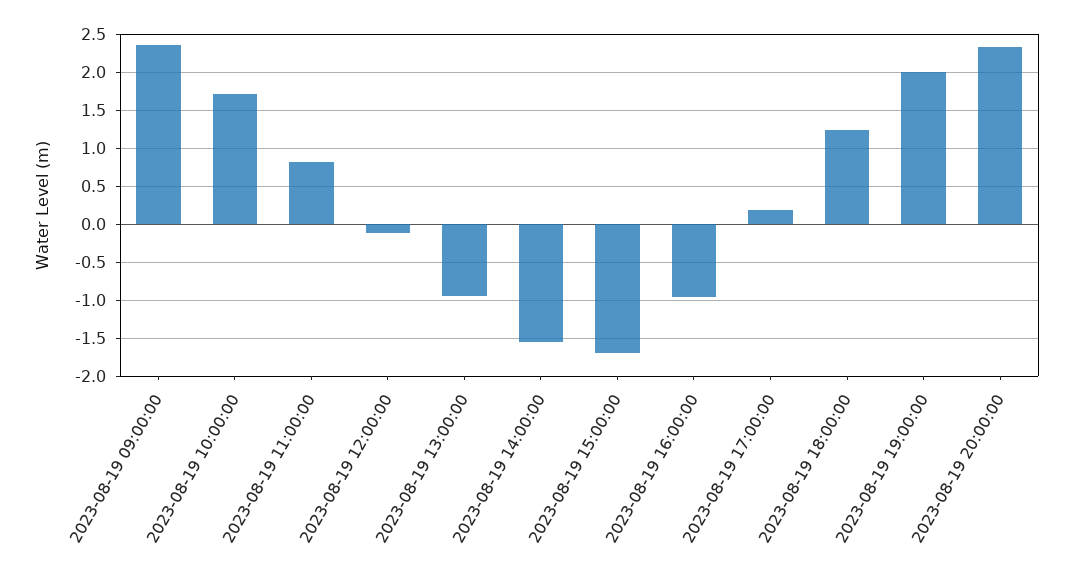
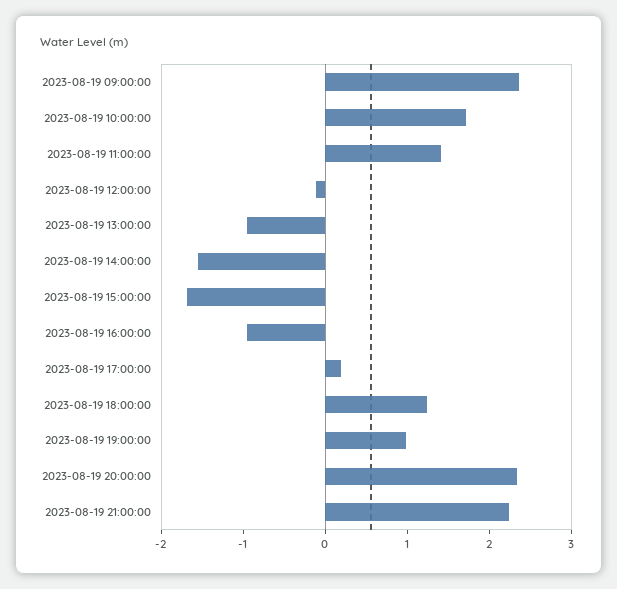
2023-08-19 11:00:00: 0.8 -> 1.4
2023-08-19 19:00:00: 2 -> 1
2023-08-19 21:00:00: none -> 2.2

